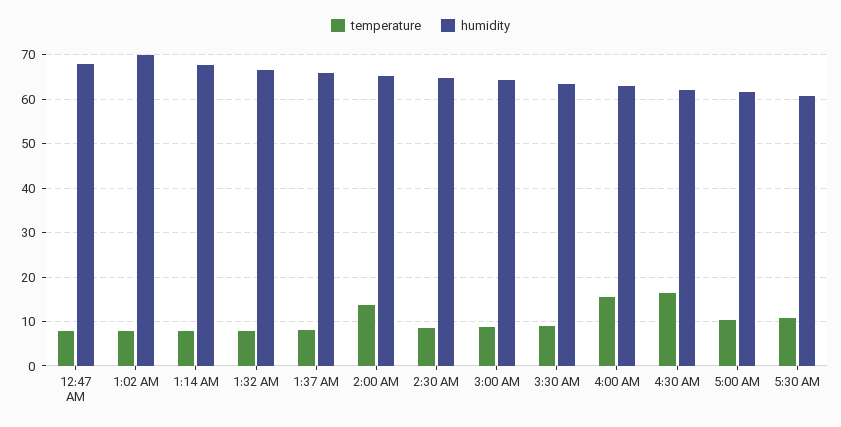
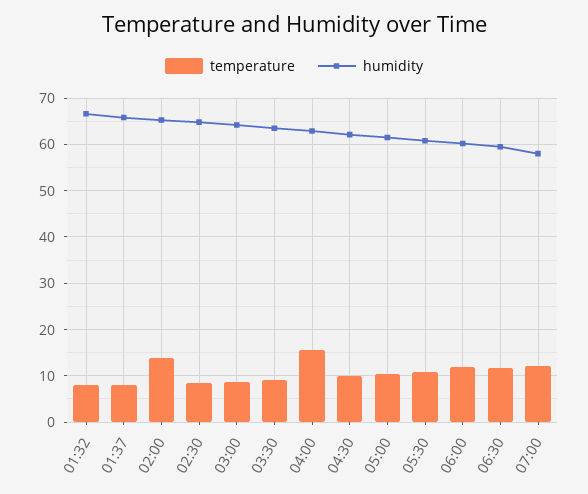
temperature, 12:47 AM: 8 -> none
humidity, 12:47 AM: 68 -> none
temperature, 1:02 AM: 8 -> none
humidity, 1:02 AM: 70 -> none
temperature, 1:14 AM: 8 -> none
humidity, 1:14 AM: 68 -> none
temperature, 4:30 AM: 16 -> 10
temperature, 06:00: none -> 12
humidity, 06:00: none -> 60
temperature, 06:30: none -> 12
humidity, 06:30: none -> 60
temperature, 07:00: none -> 12
humidity, 07:00: none -> 58

